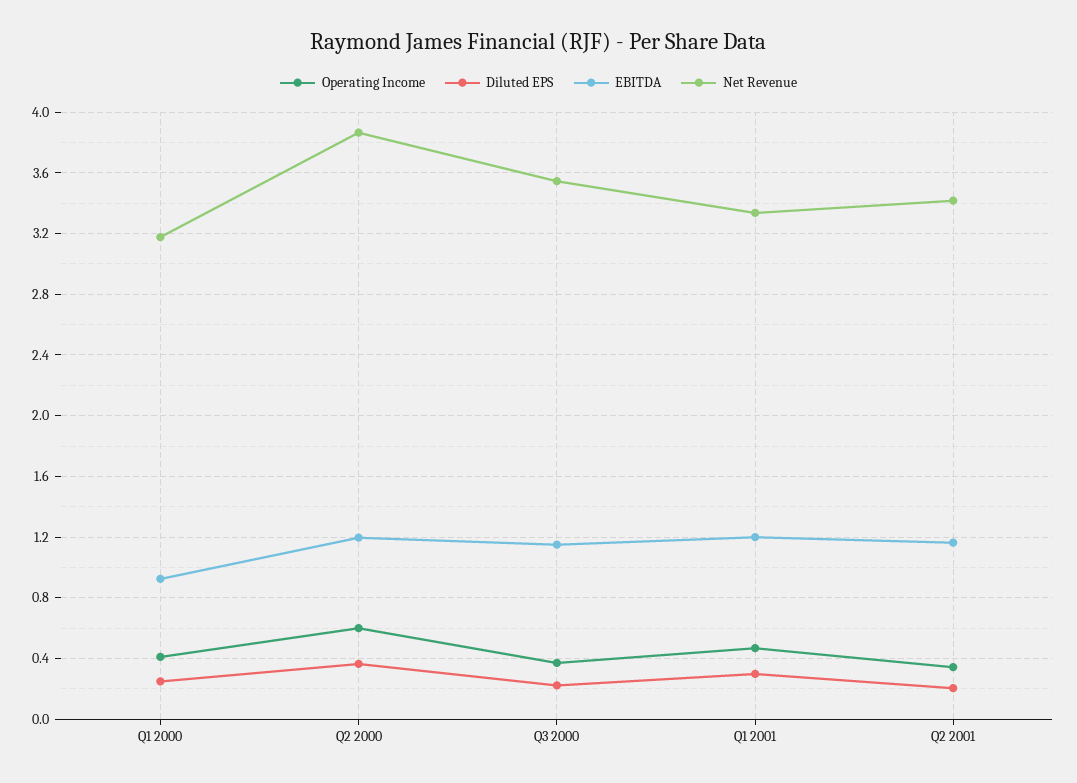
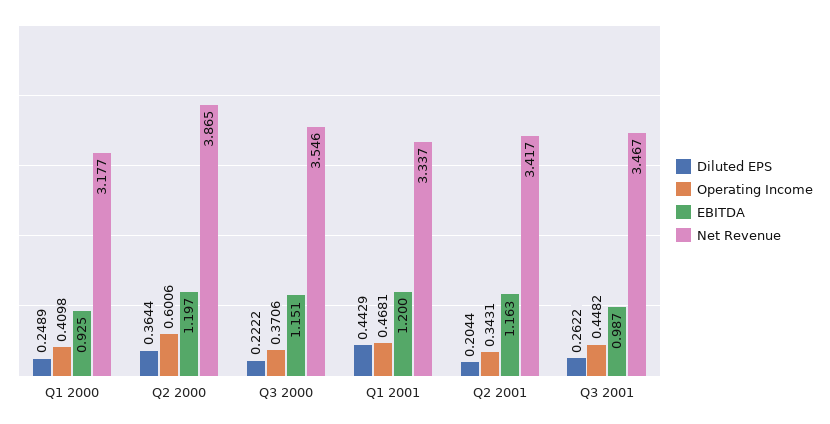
Diluted EPS, Q1 2001: 0.3 -> 0.4429
Diluted EPS, Q3 2001: none -> 0.2622
Operating Income, Q3 2001: none -> 0.4482
EBITDA, Q3 2001: none -> 0.987
Net Revenue, Q3 2001: none -> 3.467

